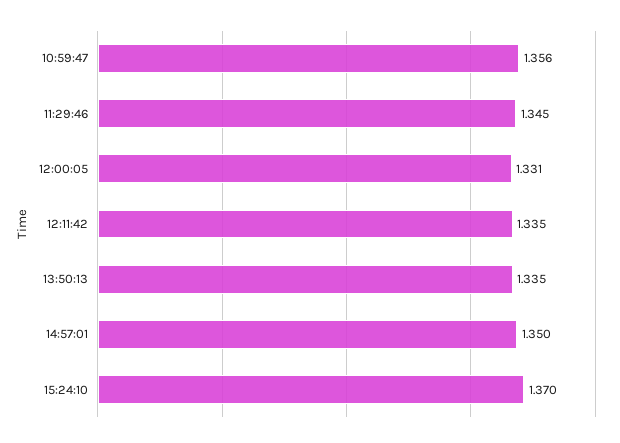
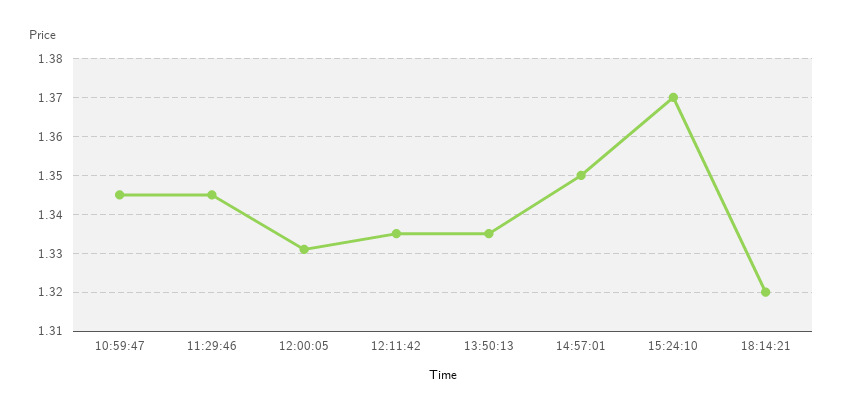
10:59:47: 1.356 -> 1.345
18:14:21: none -> 1.32

